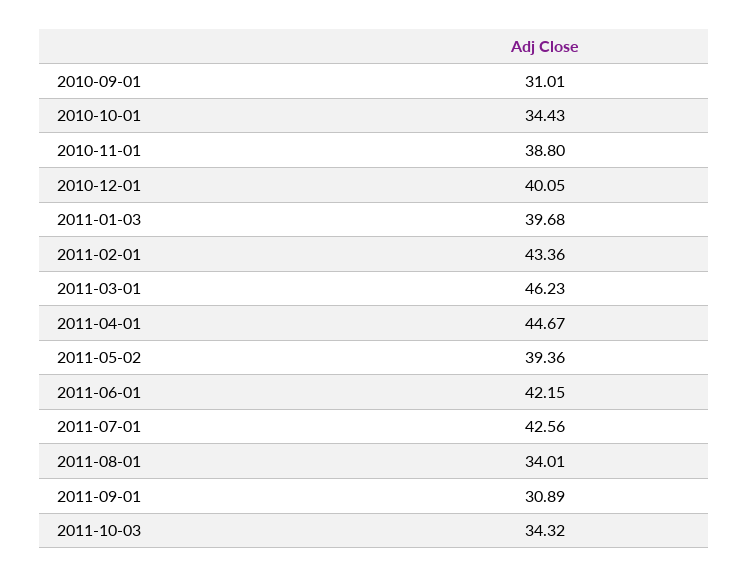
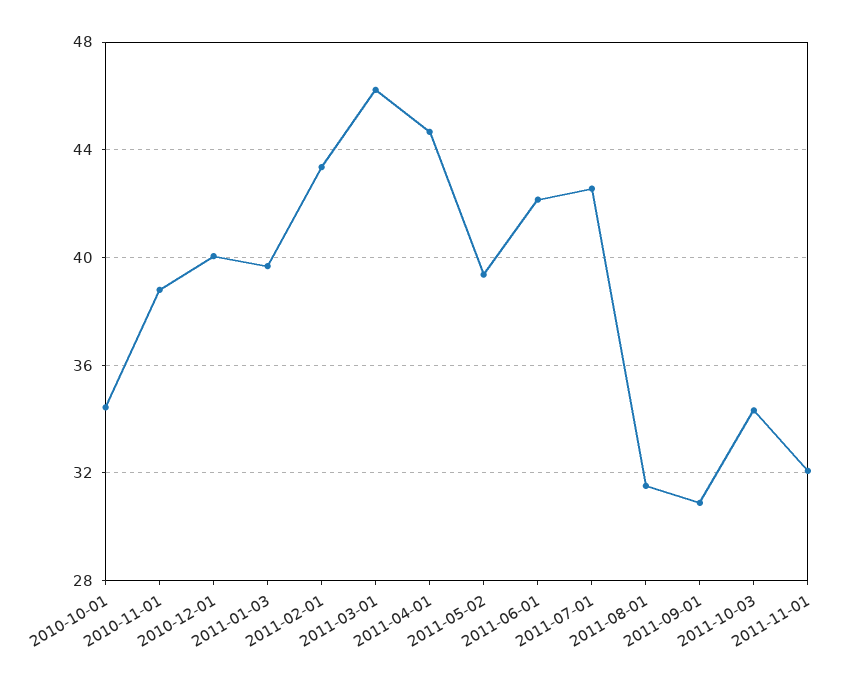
2010-09-01: 31.01 -> none
2011-08-01: 34.01 -> 31.5
2011-11-01: none -> 32

